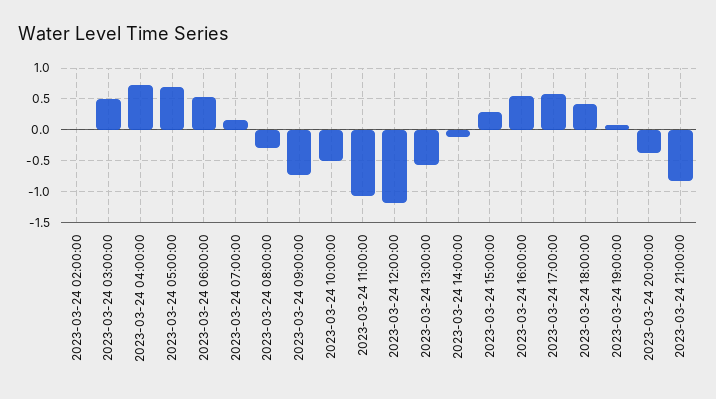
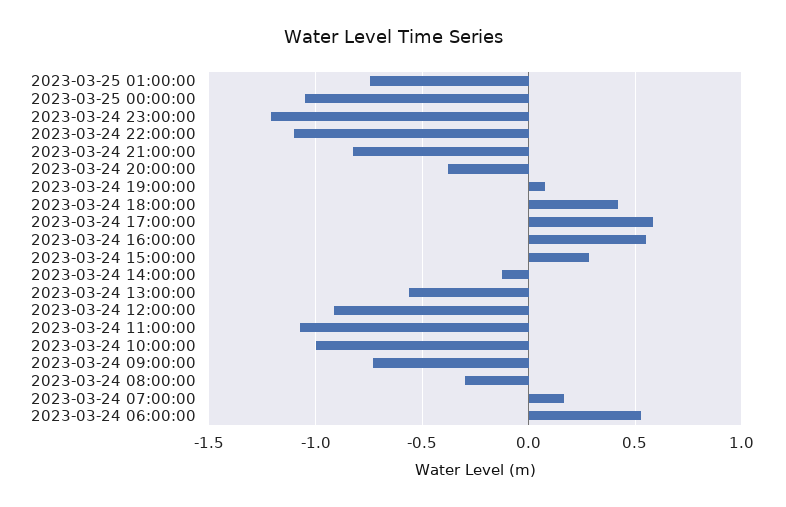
2023-03-24 02:00:00: 0 -> none
2023-03-24 03:00:00: 0.5 -> none
2023-03-24 04:00:00: 0.7 -> none
2023-03-24 05:00:00: 0.7 -> none
2023-03-24 10:00:00: -0.5 -> -1
2023-03-24 12:00:00: -1.2 -> -0.9
2023-03-25 01:00:00: none -> -0.75
2023-03-25 00:00:00: none -> -1.05
2023-03-24 23:00:00: none -> -1.2
2023-03-24 22:00:00: none -> -1.1

